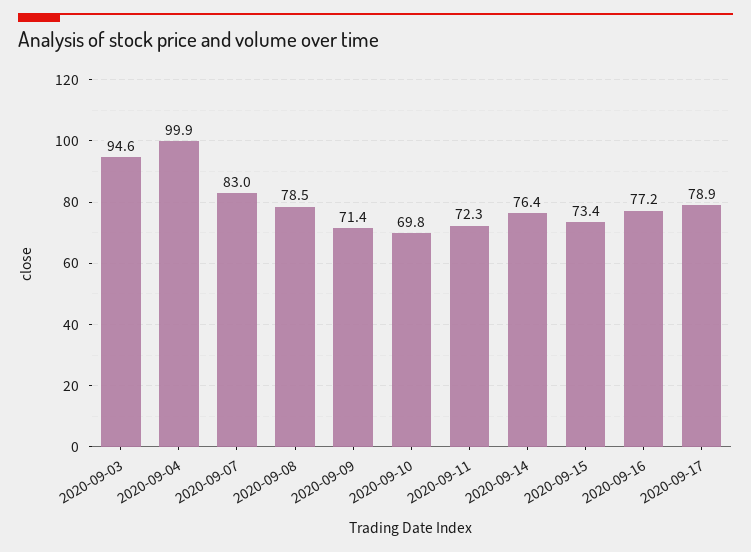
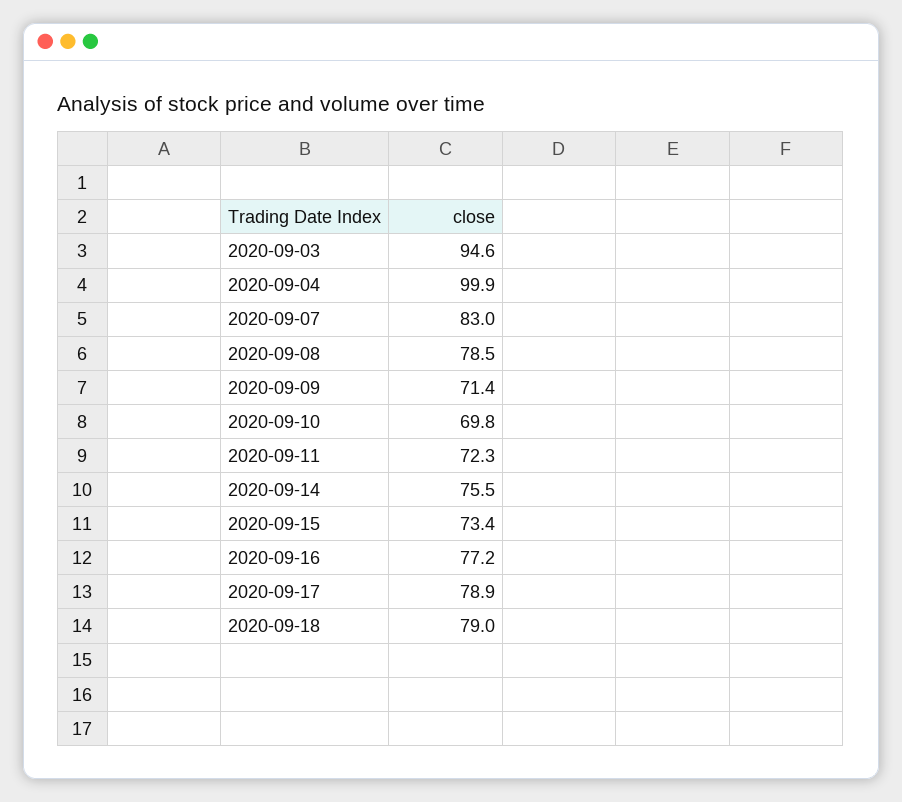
2020-09-14: 76.4 -> 75.5
2020-09-18: none -> 79

